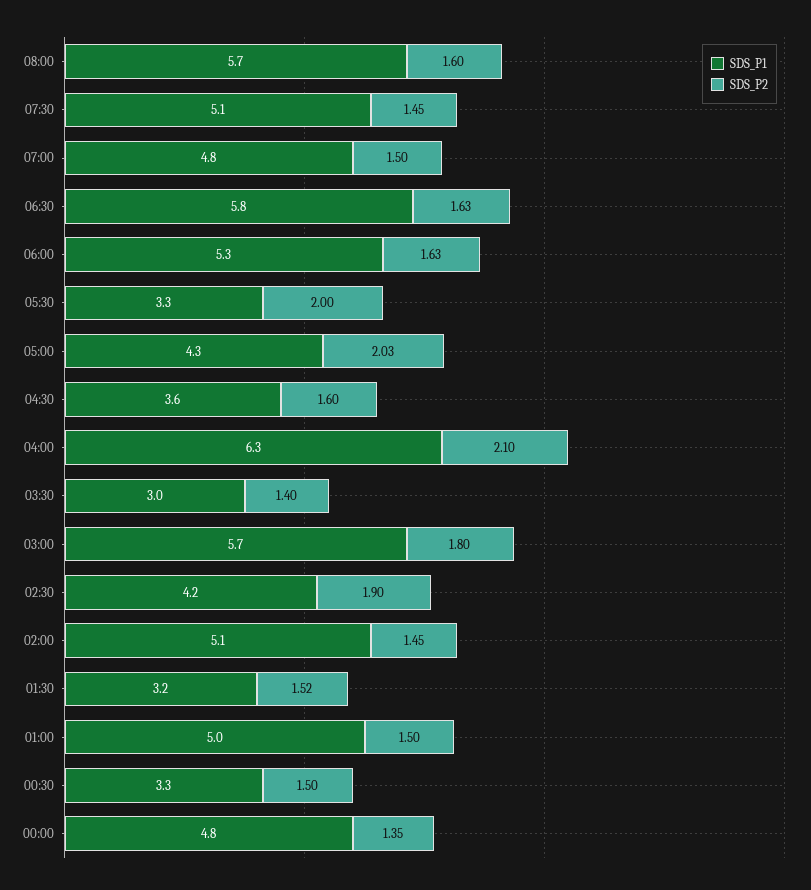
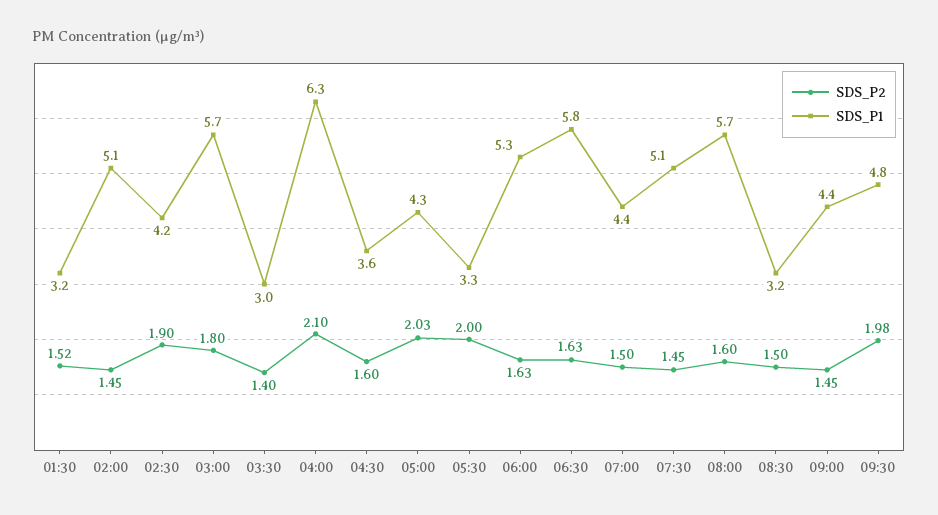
SDS_P1, 07:00: 4.8 -> 4.4
SDS_P1, 01:00: 5 -> none
SDS_P2, 01:00: 1.5 -> none
SDS_P1, 00:30: 3.3 -> none
SDS_P2, 00:30: 1.5 -> none
SDS_P1, 00:00: 4.8 -> none
SDS_P2, 00:00: 1.35 -> none
SDS_P2, 08:30: none -> 1.5
SDS_P1, 08:30: none -> 3.2
SDS_P2, 09:00: none -> 1.45
SDS_P1, 09:00: none -> 4.4
SDS_P2, 09:30: none -> 1.98
SDS_P1, 09:30: none -> 4.8

